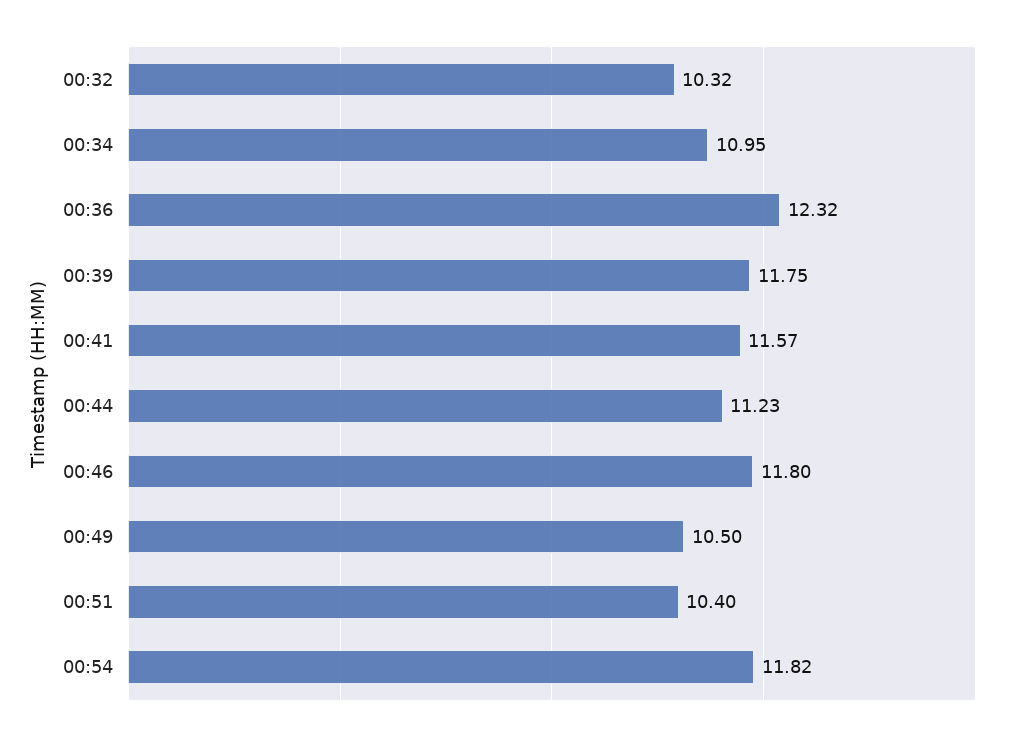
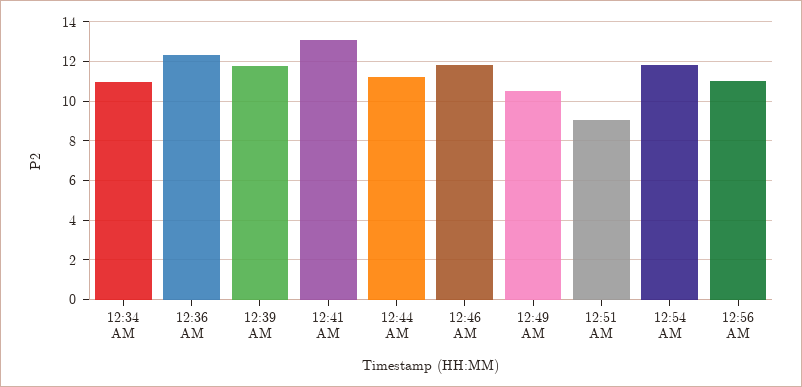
00:32: 10.32 -> none
00:41: 11.57 -> 13
00:51: 10.4 -> 9
12:56 AM: none -> 11

